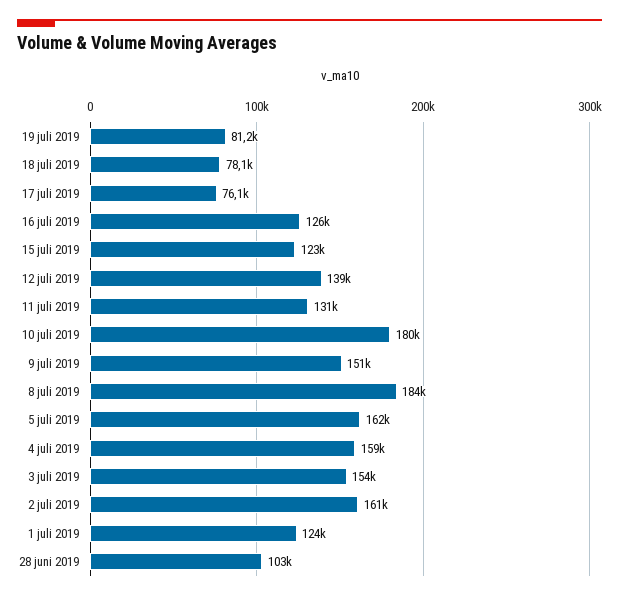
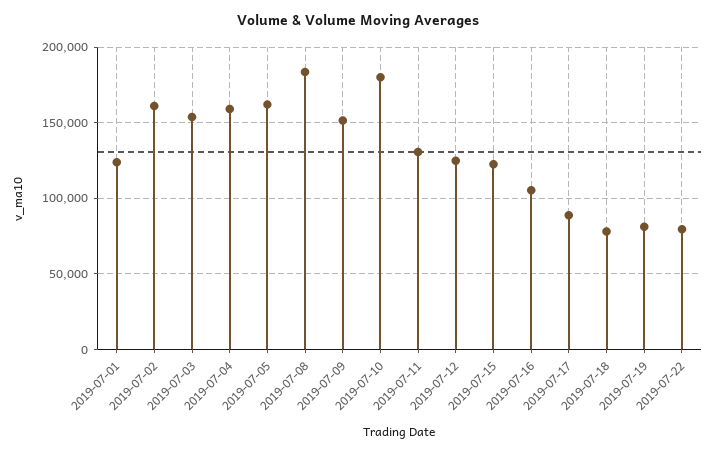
17 juli 2019: 76100 -> 90000
16 juli 2019: 126000 -> 105000
12 juli 2019: 139000 -> 125000
28 juni 2019: 103000 -> none
2019-07-22: none -> 80000

